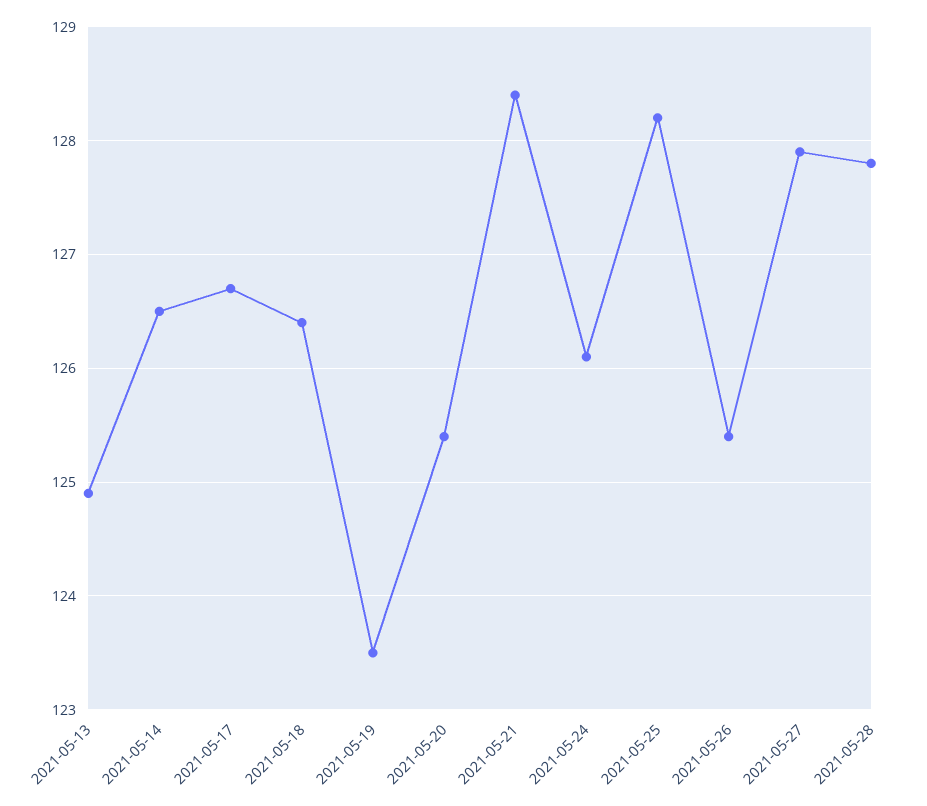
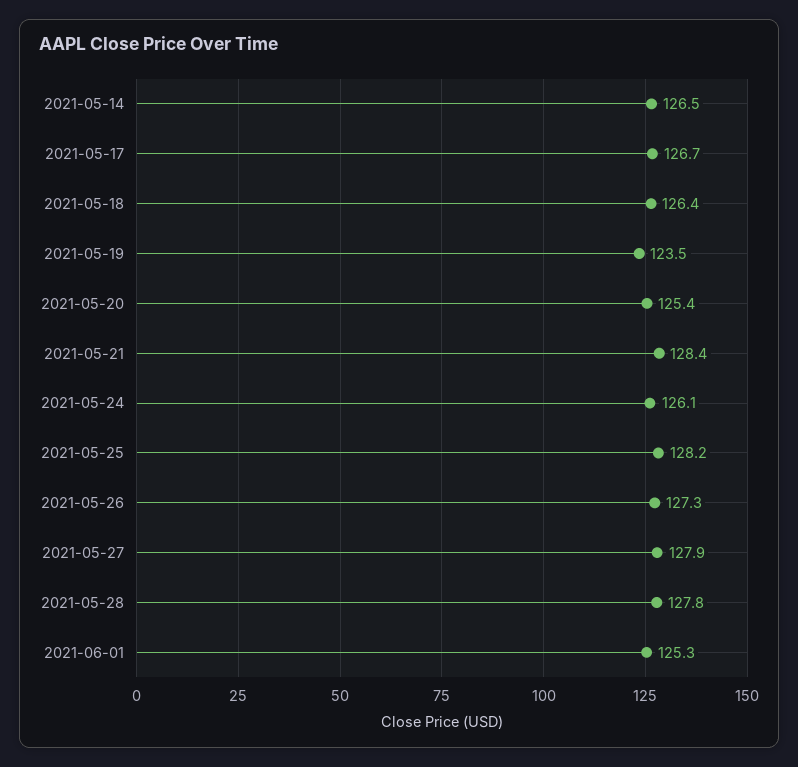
2021-05-13: 124.9 -> none
2021-05-26: 125.4 -> 127.3
2021-06-01: none -> 125.3

